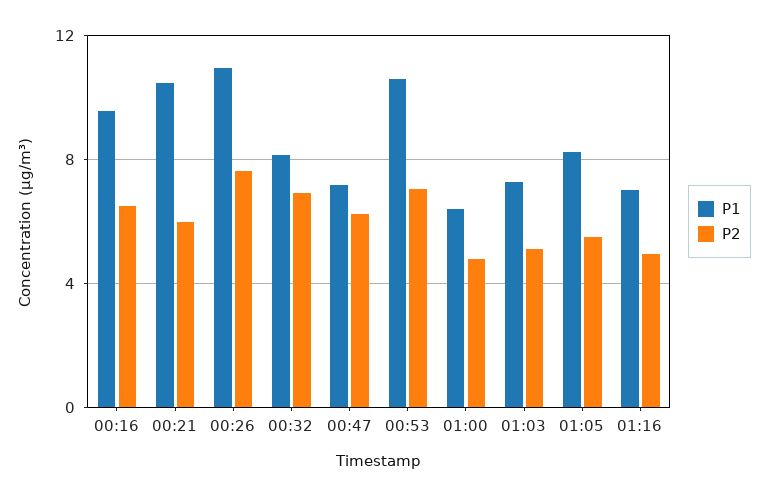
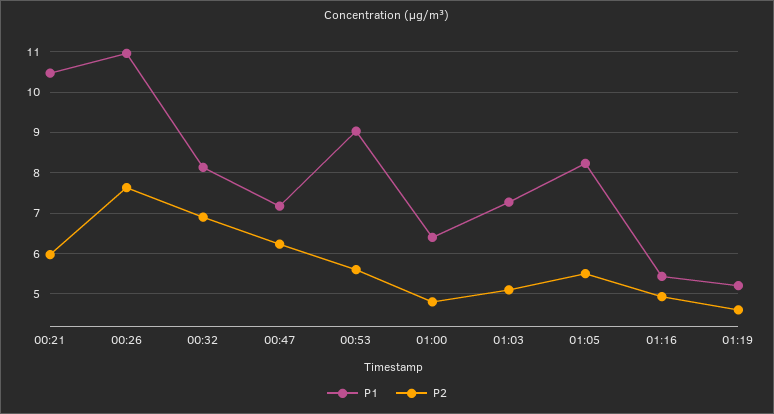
P1, 00:16: 9.5 -> none
P2, 00:16: 6.5 -> none
P1, 00:53: 10.5 -> 9
P2, 00:53: 7 -> 5.6
P1, 01:16: 7 -> 5.4
P1, 01:19: none -> 5.2
P2, 01:19: none -> 4.6

